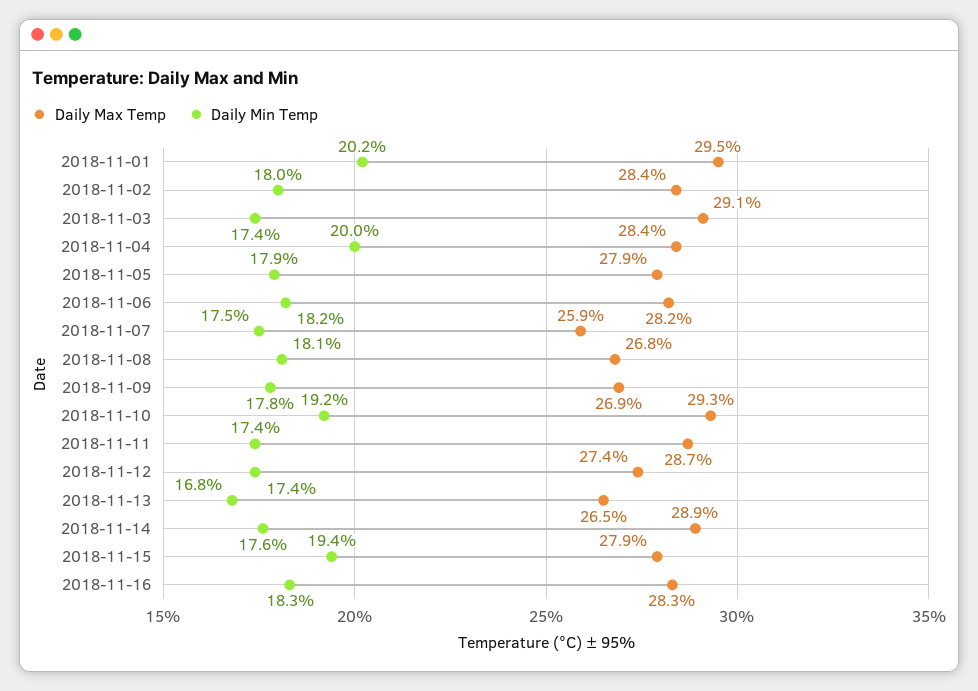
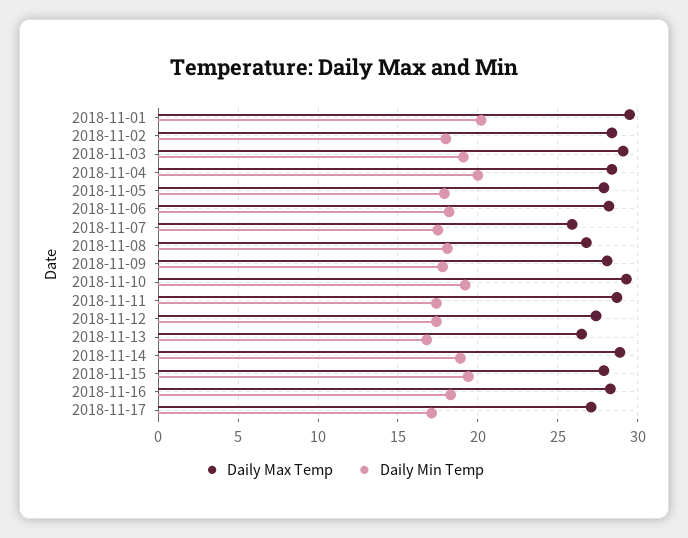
Daily Min Temp, 2018-11-03: 17.4 -> 19
Daily Max Temp, 2018-11-09: 26.9 -> 28
Daily Min Temp, 2018-11-14: 17.6 -> 19
Daily Max Temp, 2018-11-17: none -> 27
Daily Min Temp, 2018-11-17: none -> 17

